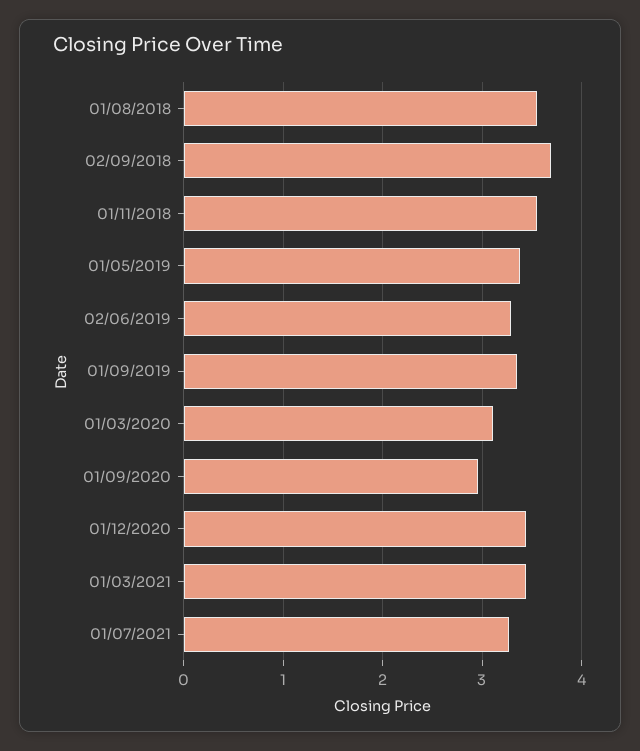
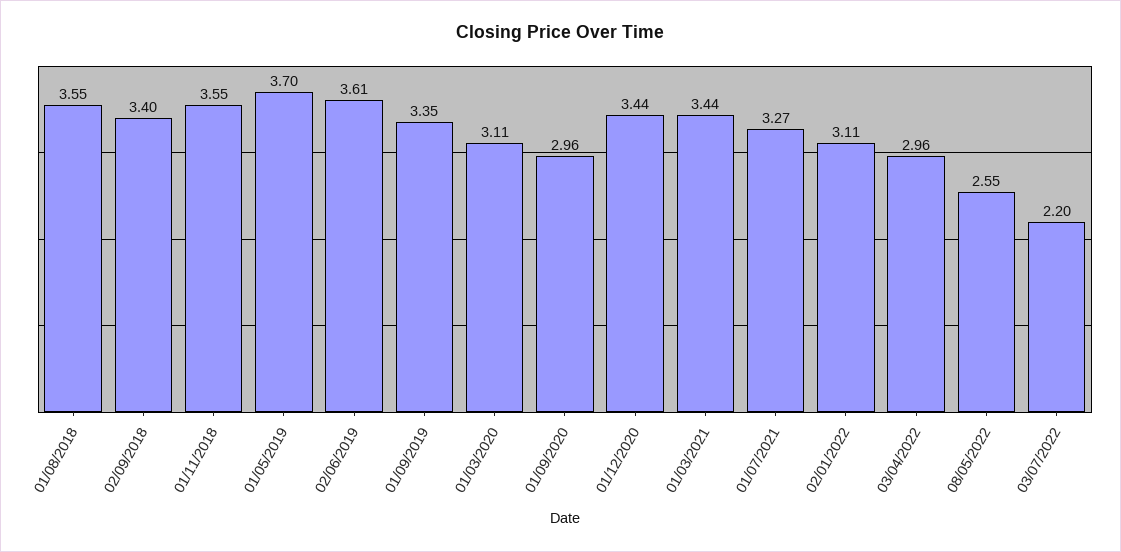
02/09/2018: 3.7 -> 3.4
01/05/2019: 3.4 -> 3.7
02/06/2019: 3.3 -> 3.61
02/01/2022: none -> 3.11
03/04/2022: none -> 2.96
08/05/2022: none -> 2.55
03/07/2022: none -> 2.2

